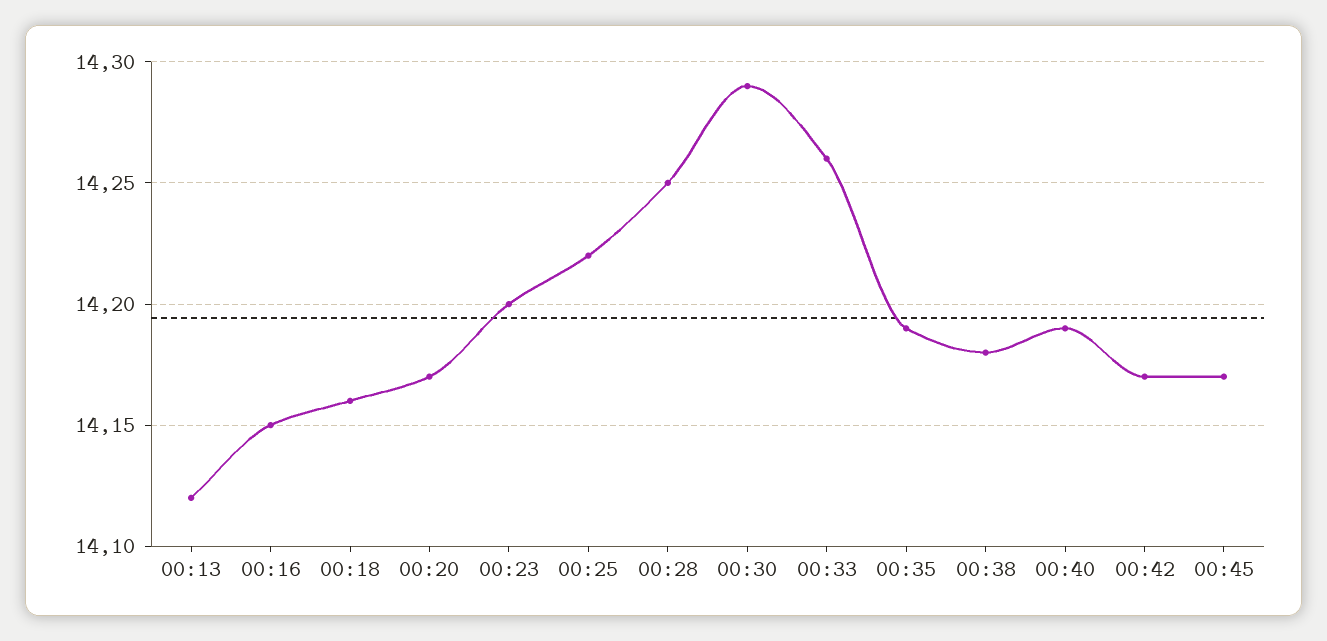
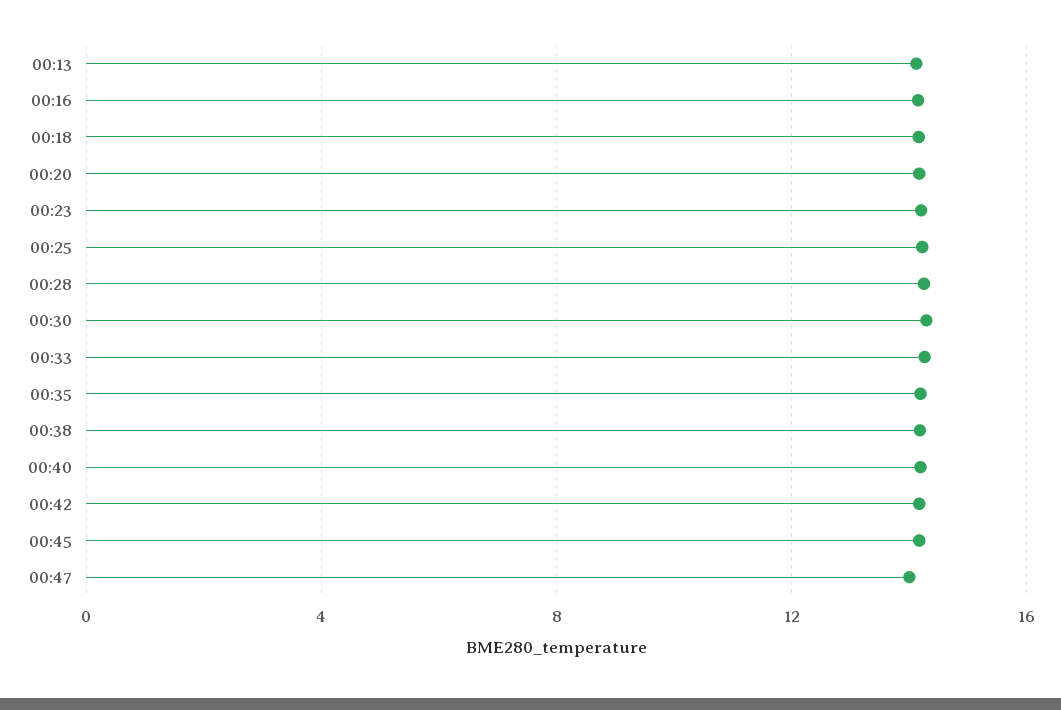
00:47: none -> 14

